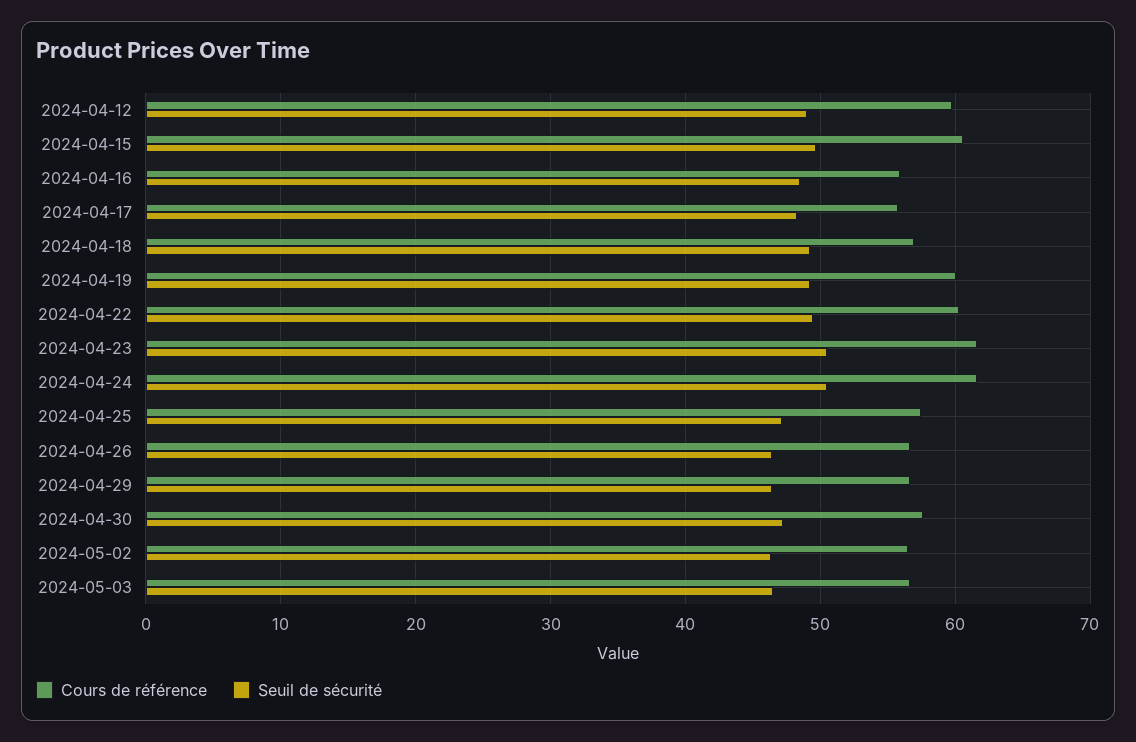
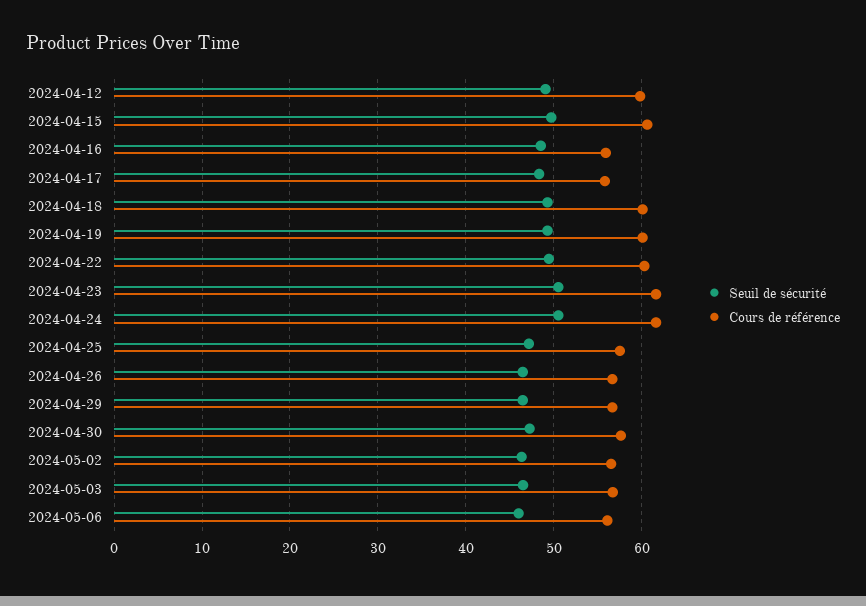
Cours de référence, 2024-04-18: 57 -> 60
Seuil de sécurité, 2024-05-06: none -> 46
Cours de référence, 2024-05-06: none -> 56

